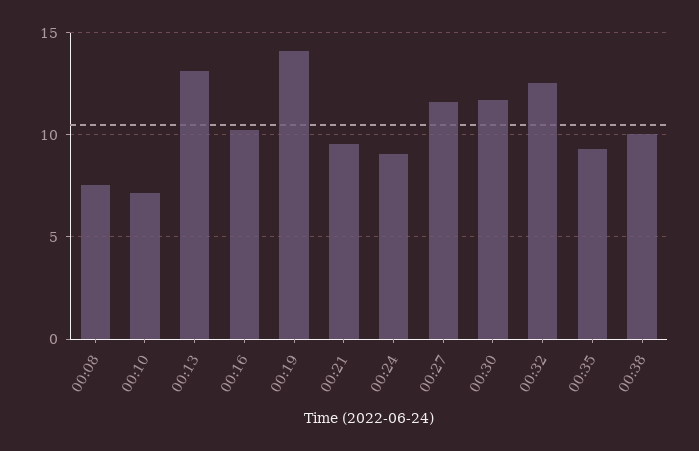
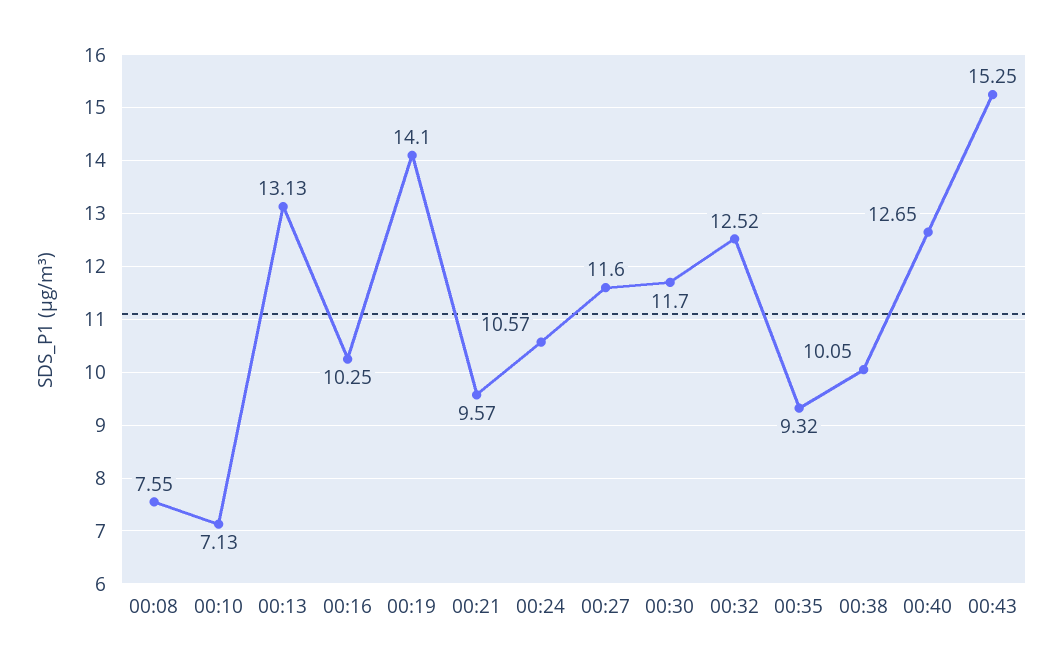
00:24: 9 -> 10.57
00:40: none -> 12.65
00:43: none -> 15.25

